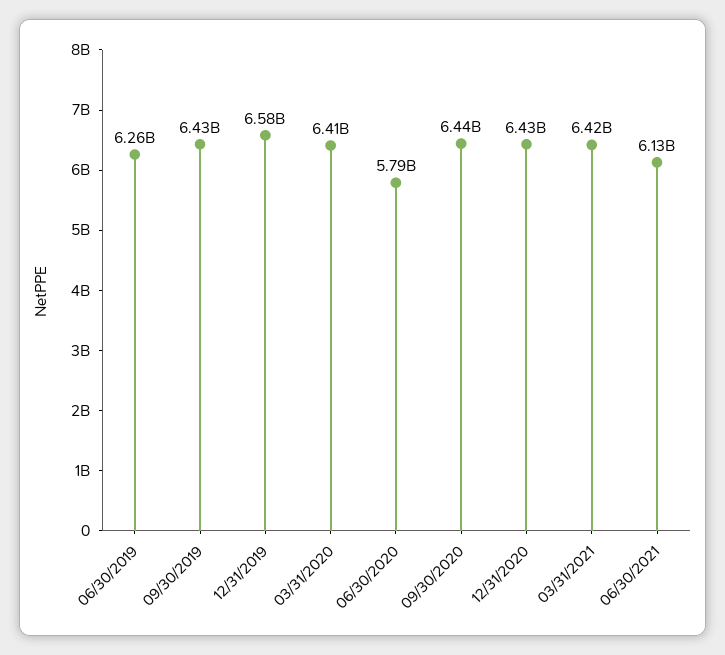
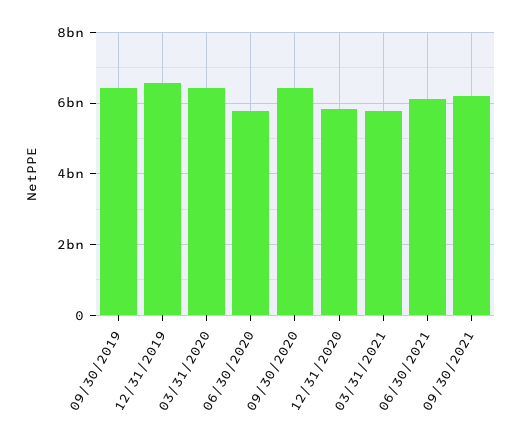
06/30/2019: 6260000000 -> none
12/31/2020: 6430000000 -> 5800000000
03/31/2021: 6420000000 -> 5800000000
09/30/2021: none -> 6200000000

